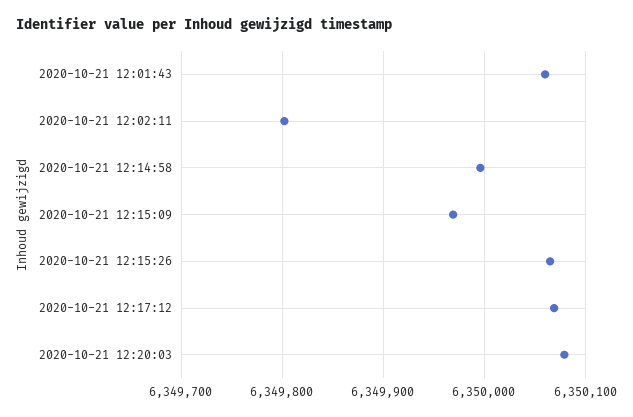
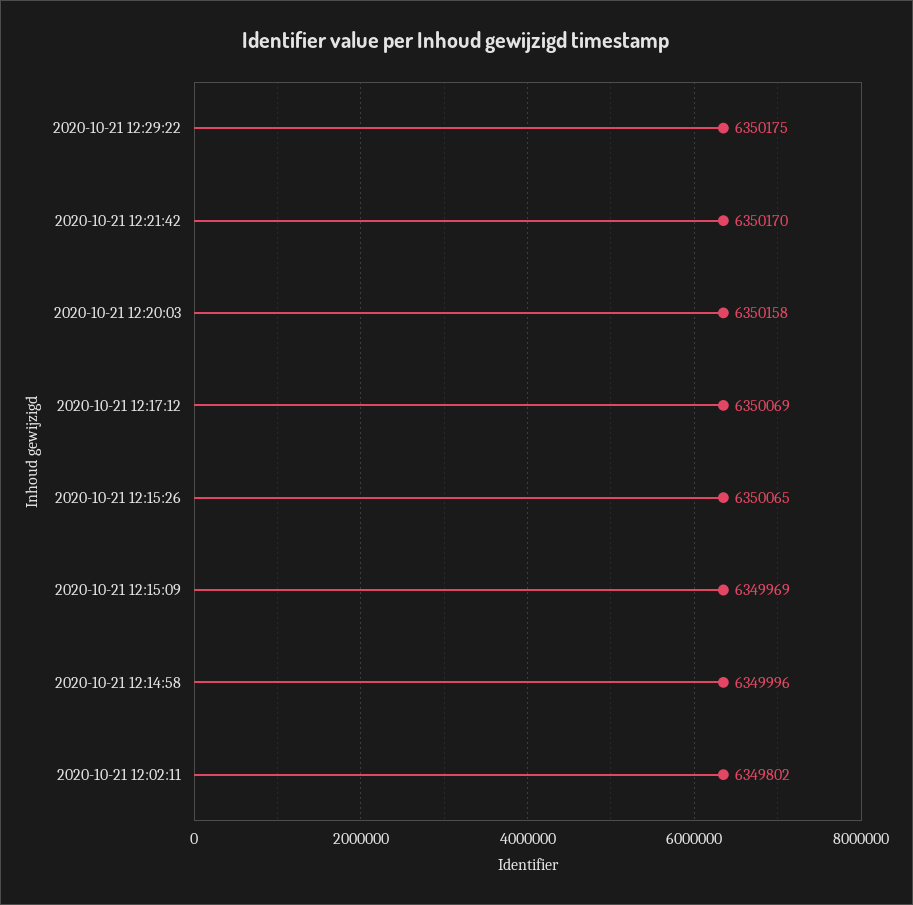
2020-10-21 12:01:43: 6350060 -> none
2020-10-21 12:20:03: 6350080 -> 6350158
2020-10-21 12:29:22: none -> 6350175
2020-10-21 12:21:42: none -> 6350170

